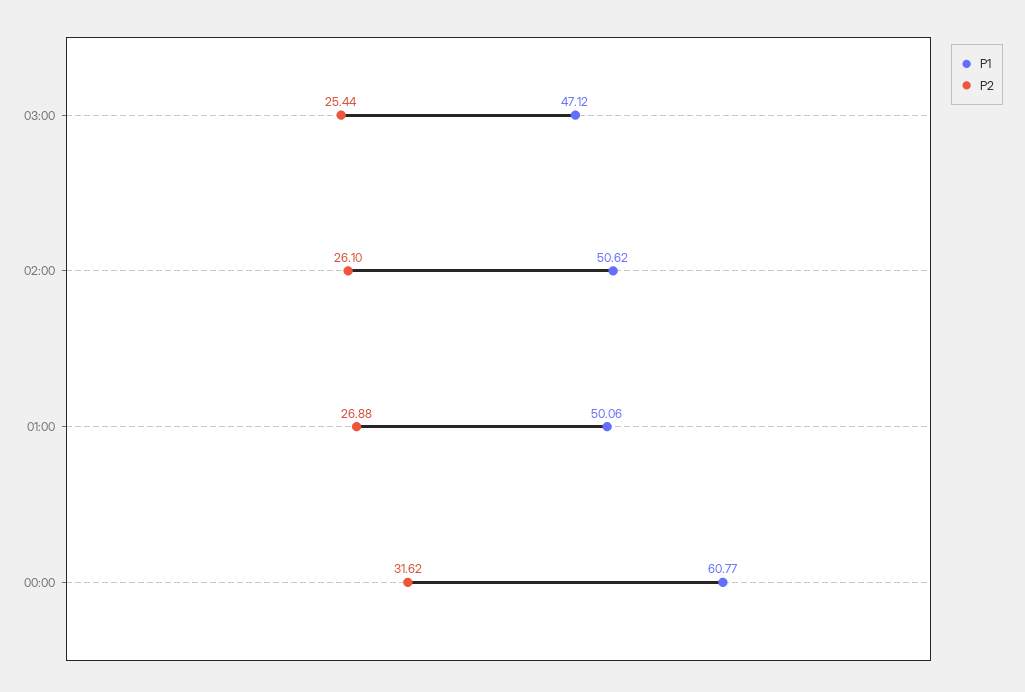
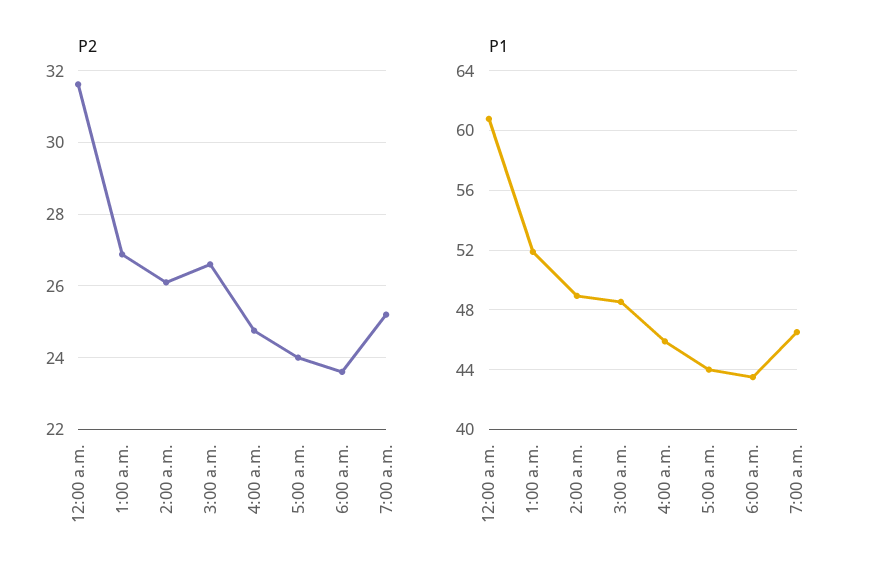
P1, 03:00: 47.12 -> 48.5
P2, 03:00: 25.44 -> 26.6
P1, 02:00: 50.62 -> 49
P1, 01:00: 50.06 -> 52
P2, 4:00 a.m.: none -> 24.8
P2, 5:00 a.m.: none -> 24
P2, 6:00 a.m.: none -> 23.6
P2, 7:00 a.m.: none -> 25.2
P1, 4:00 a.m.: none -> 46
P1, 5:00 a.m.: none -> 44
P1, 6:00 a.m.: none -> 43.5
P1, 7:00 a.m.: none -> 46.5

